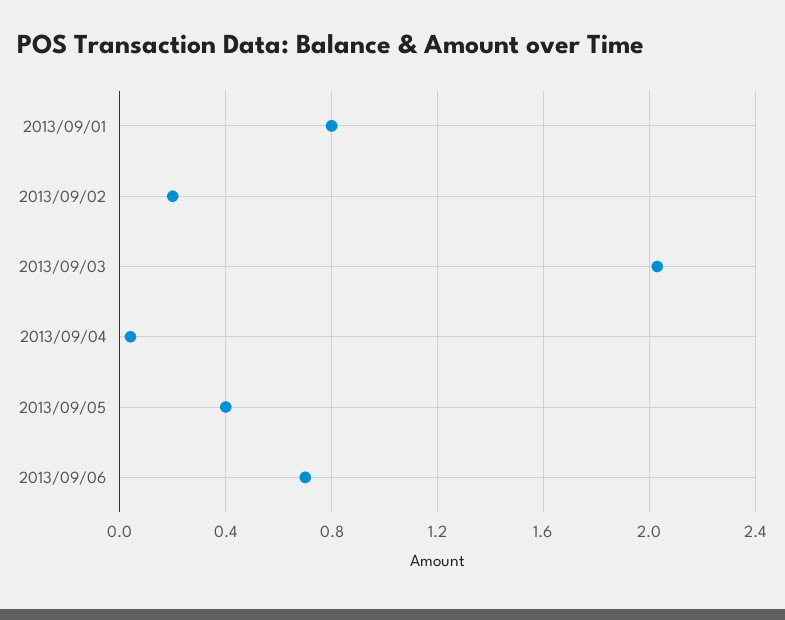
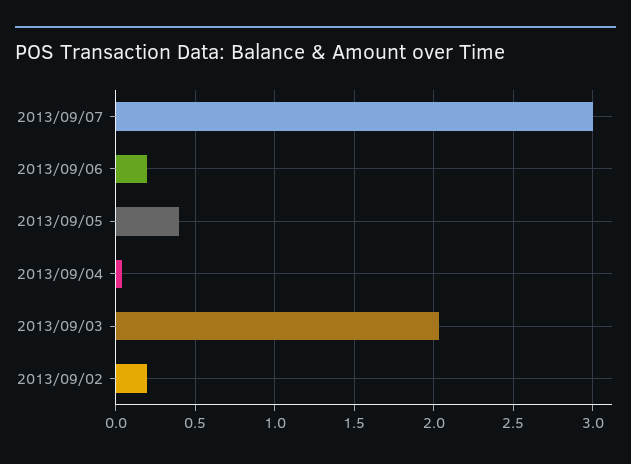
2013/09/01: 0.8 -> none
2013/09/06: 0.7 -> 0.2
2013/09/07: none -> 3

